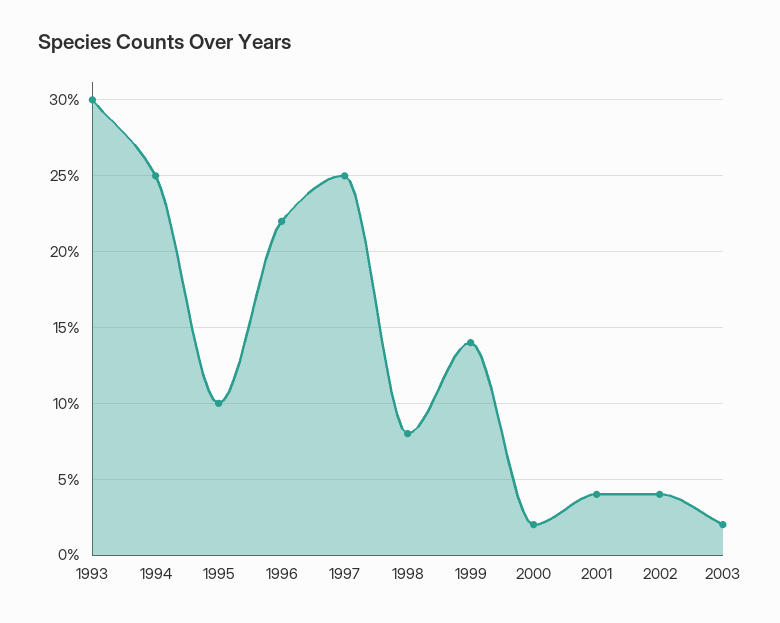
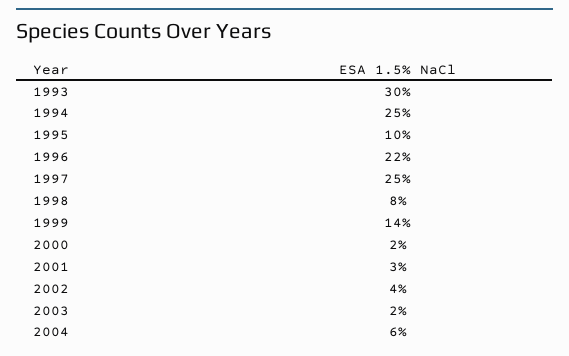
2001: 4 -> 3
2004: none -> 6

